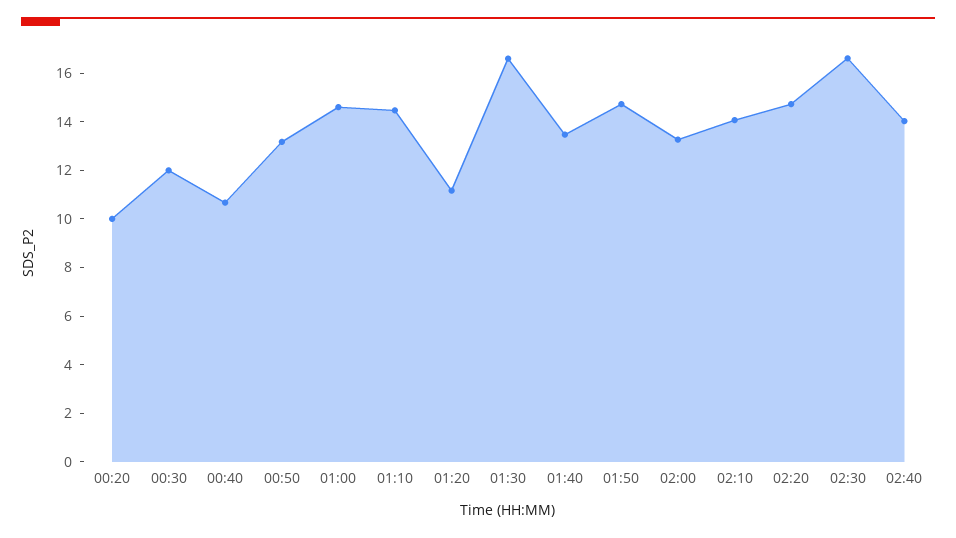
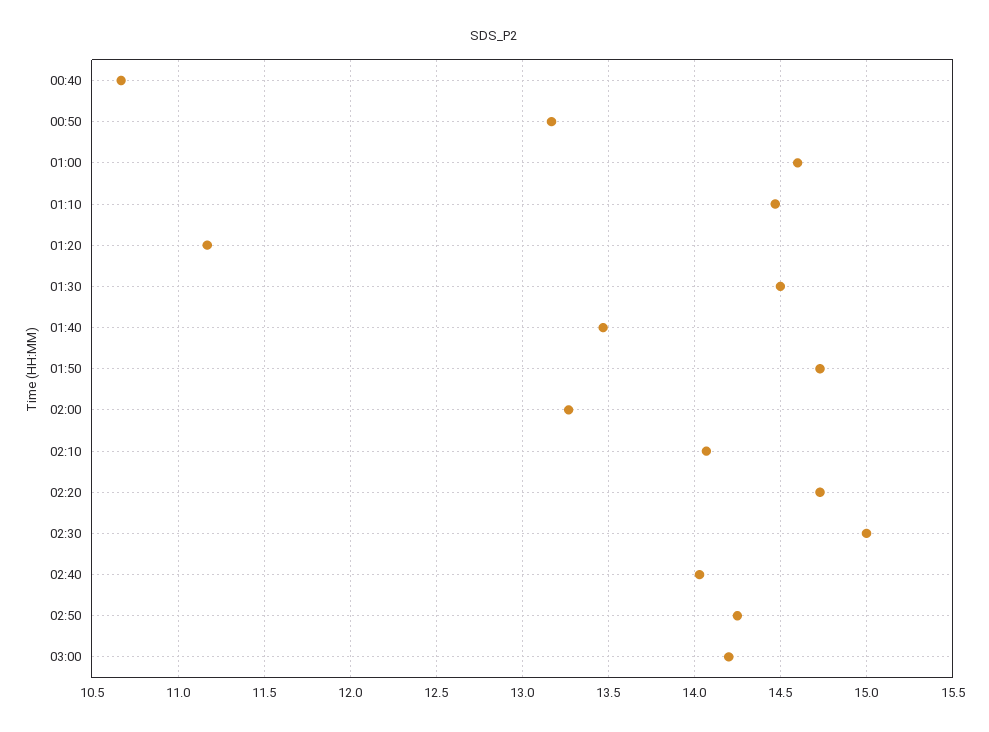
00:20: 10 -> none
00:30: 12 -> none
01:30: 16.5 -> 14.5
02:30: 16.5 -> 15
02:50: none -> 14.25
03:00: none -> 14.2

